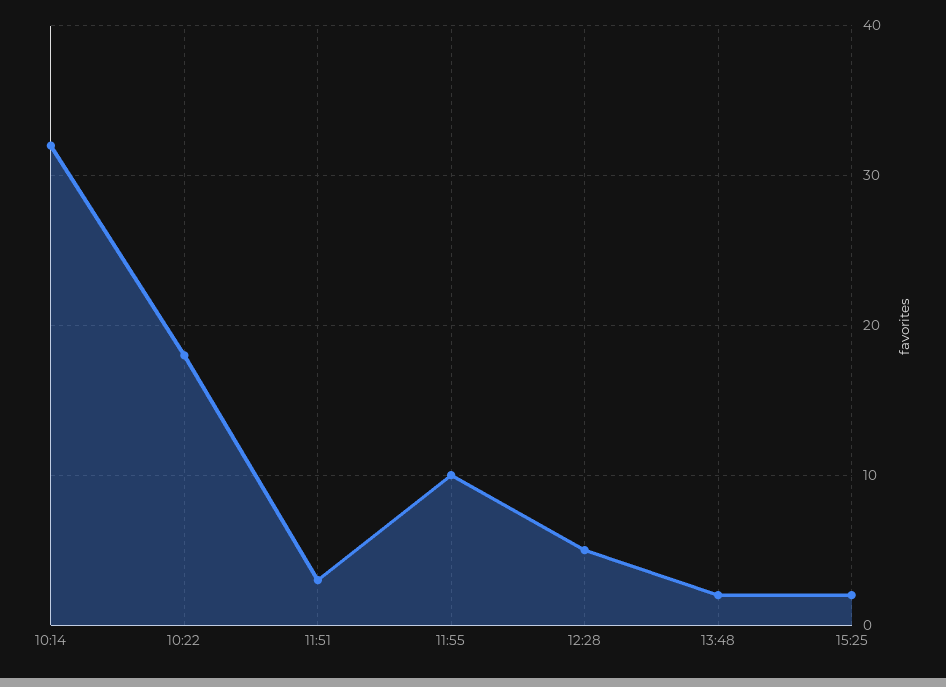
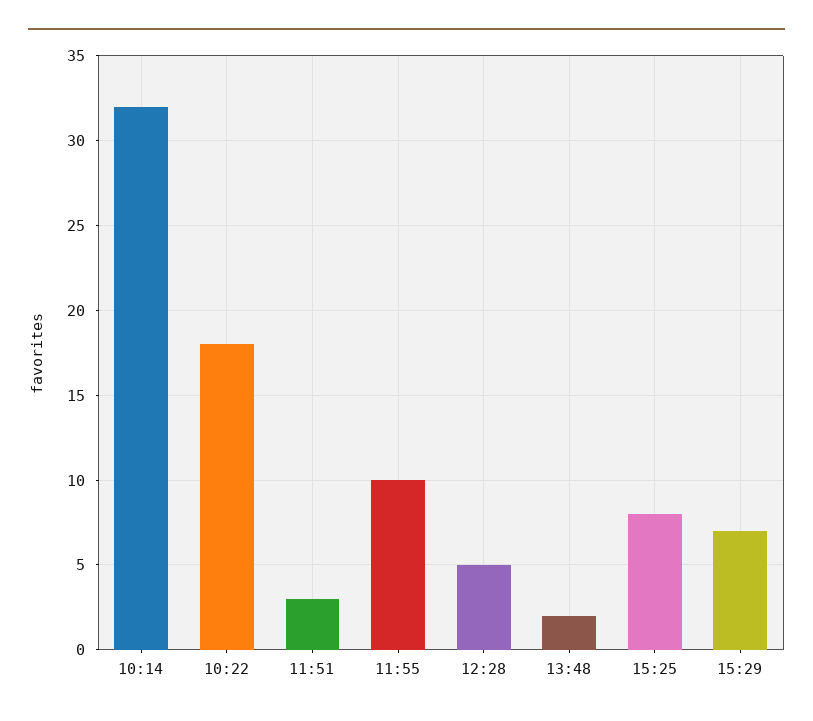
15:25: 2 -> 8
15:29: none -> 7

